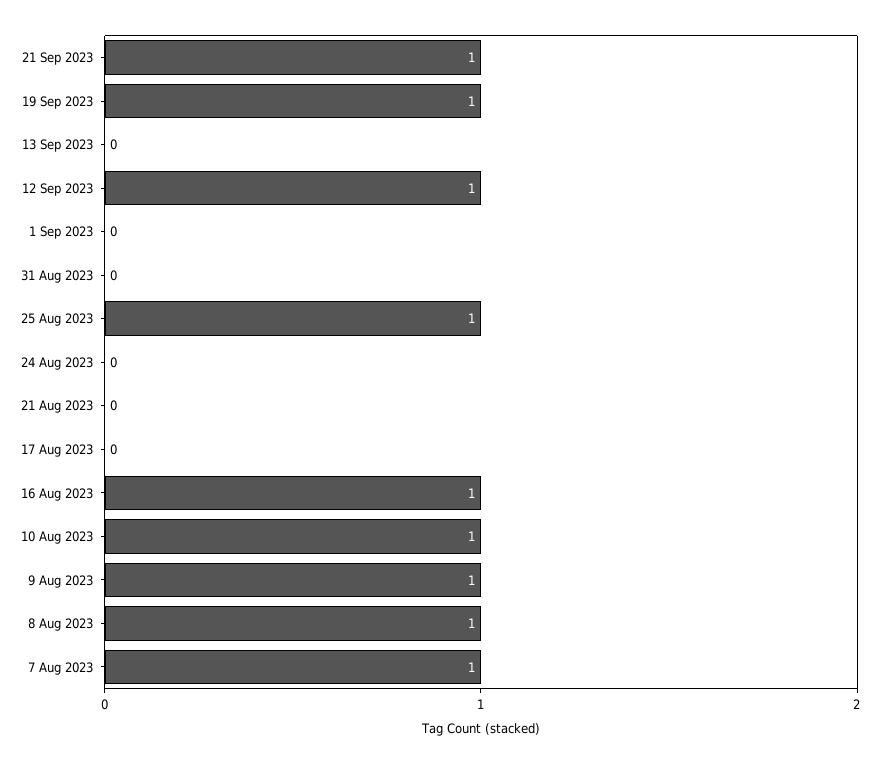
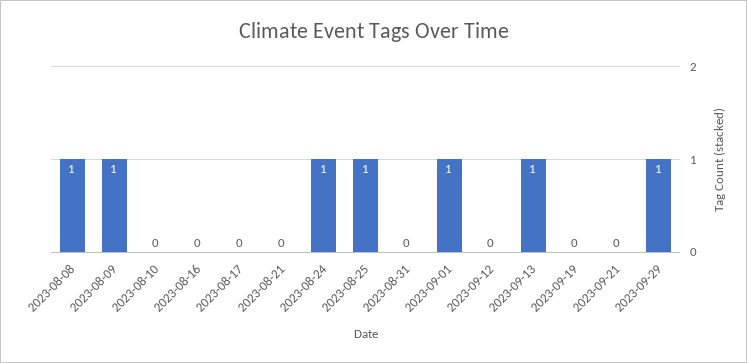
21 Sep 2023: 1 -> 0
19 Sep 2023: 1 -> 0
13 Sep 2023: 0 -> 1
12 Sep 2023: 1 -> 0
1 Sep 2023: 0 -> 1
24 Aug 2023: 0 -> 1
16 Aug 2023: 1 -> 0
10 Aug 2023: 1 -> 0
7 Aug 2023: 1 -> none
2023-09-29: none -> 1

